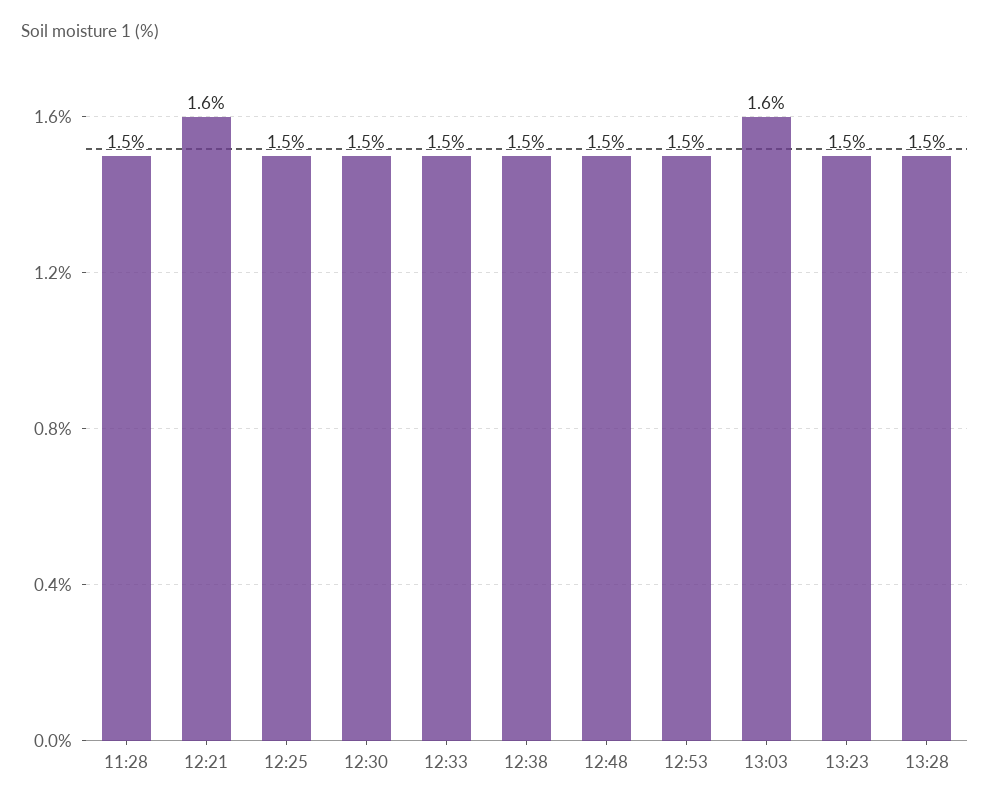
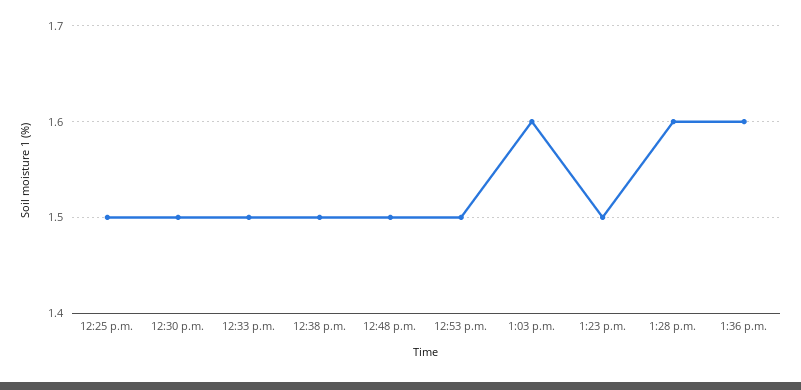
11:28: 1.5 -> none
12:21: 1.6 -> none
13:28: 1.5 -> 1.6
1:36 p.m.: none -> 1.6

